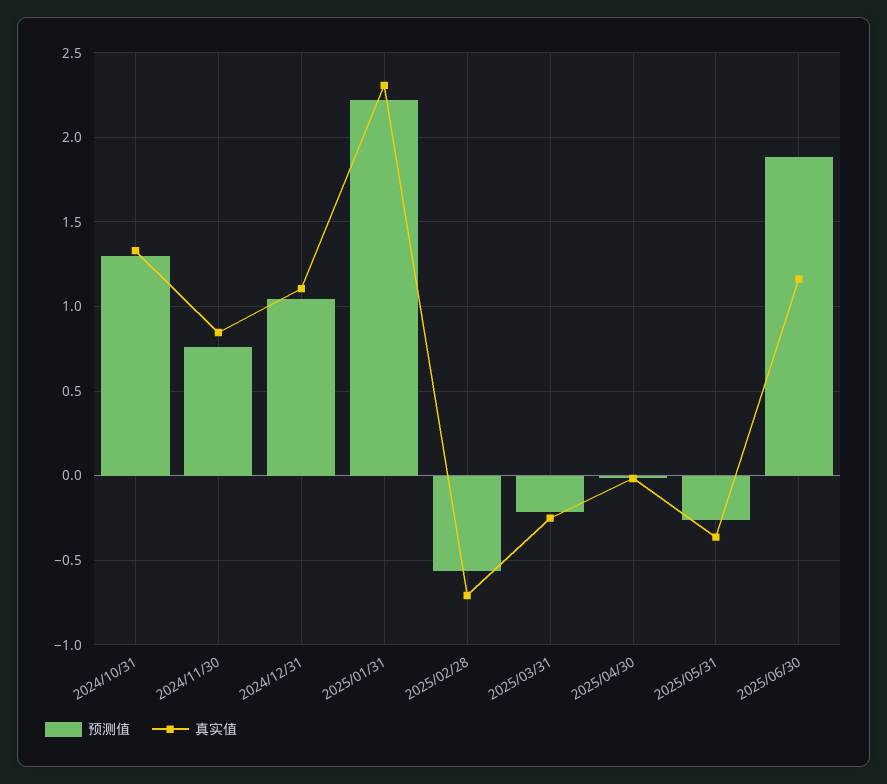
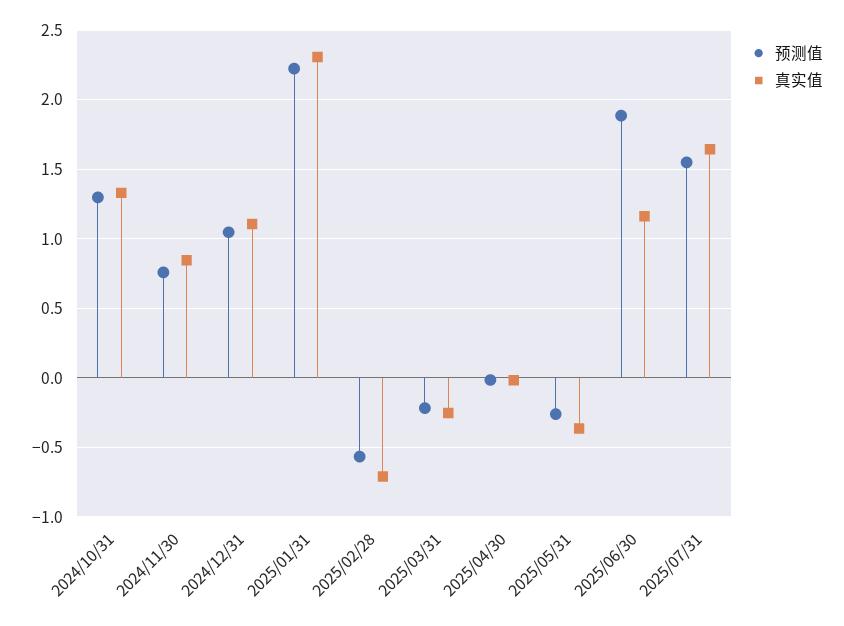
预测值, 2025/07/31: none -> 1.55
真实值, 2025/07/31: none -> 1.65

